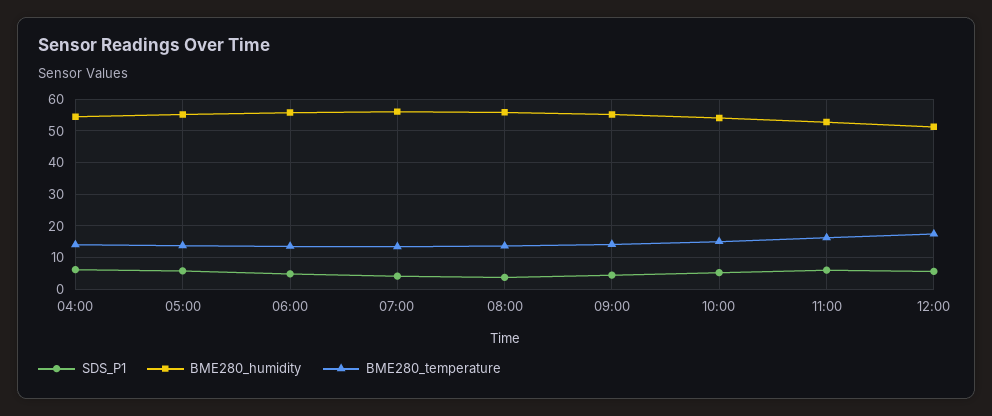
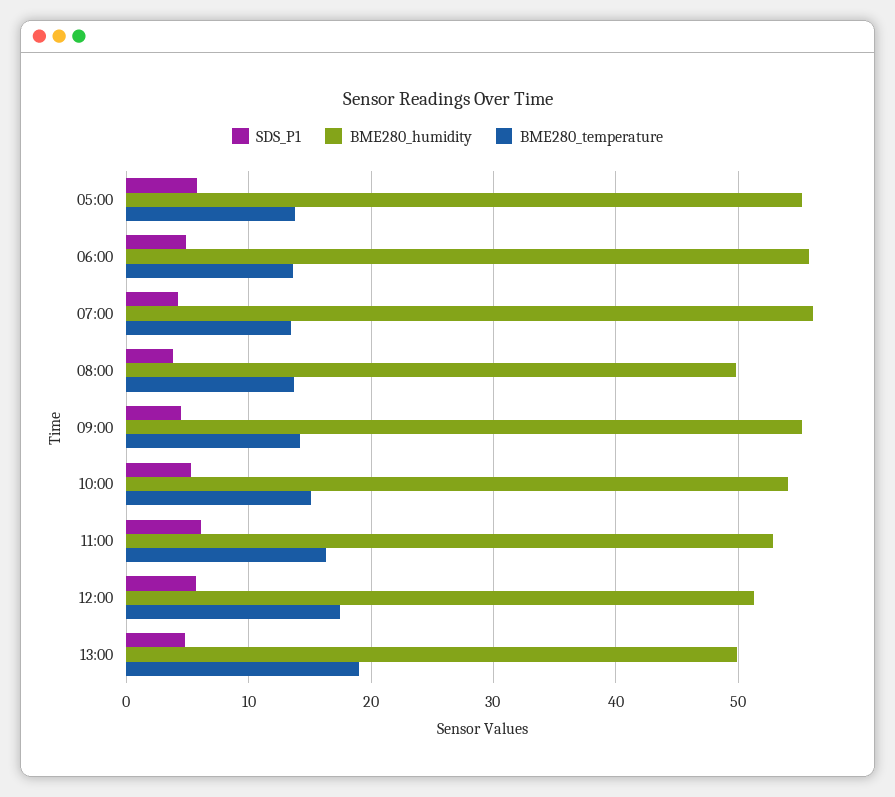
SDS_P1, 04:00: 6 -> none
BME280_humidity, 04:00: 54 -> none
BME280_temperature, 04:00: 14 -> none
BME280_humidity, 08:00: 56 -> 50
SDS_P1, 13:00: none -> 5
BME280_humidity, 13:00: none -> 50
BME280_temperature, 13:00: none -> 19

